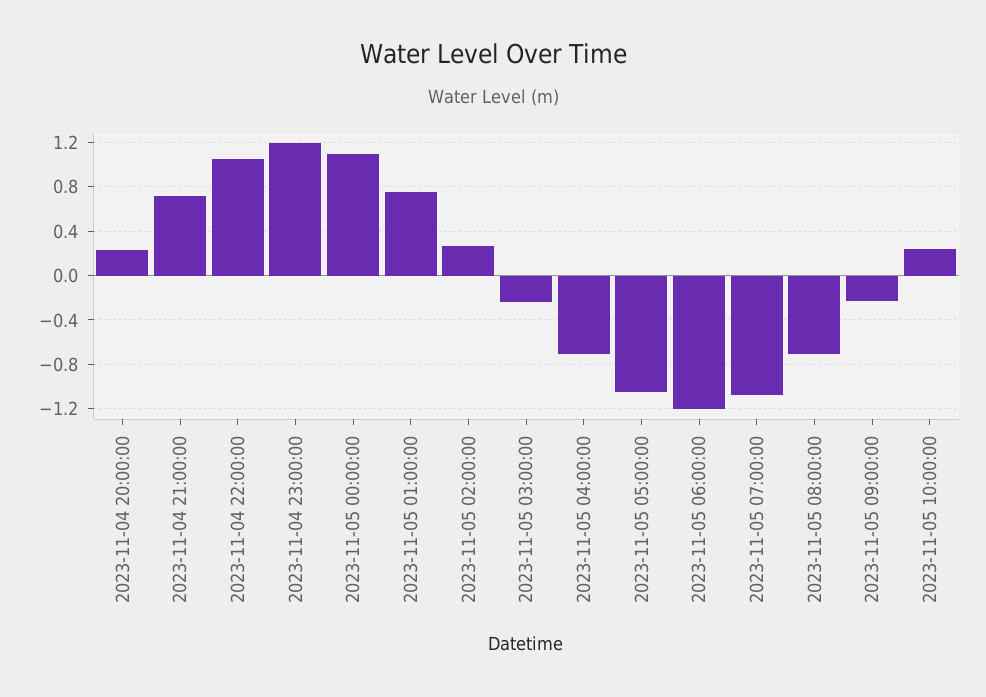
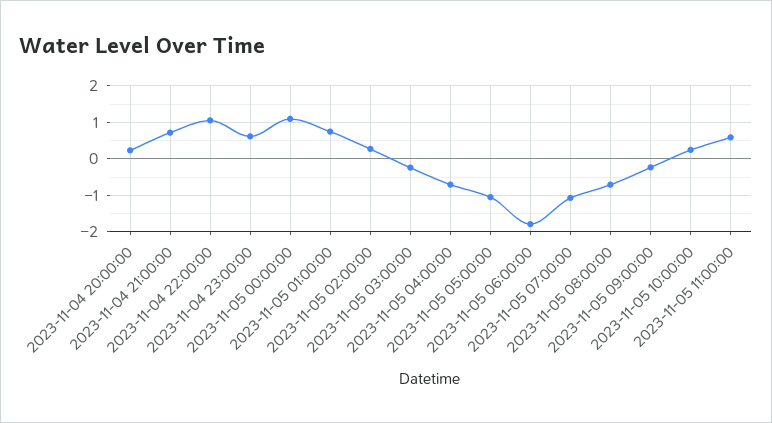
2023-11-04 23:00:00: 1.2 -> 0.6
2023-11-05 06:00:00: -1.2 -> -1.8
2023-11-05 11:00:00: none -> 0.6

